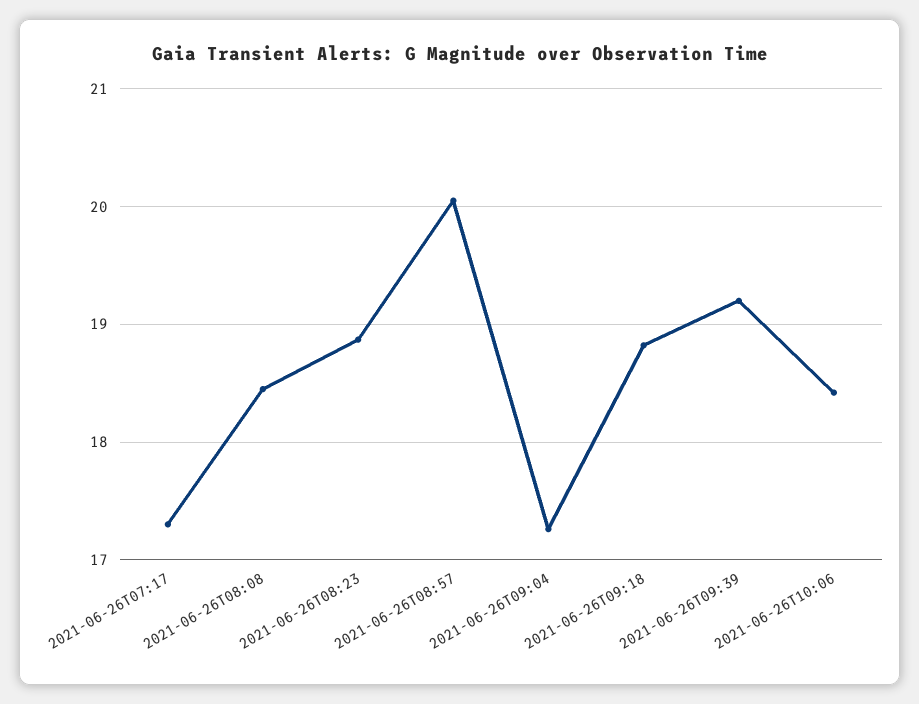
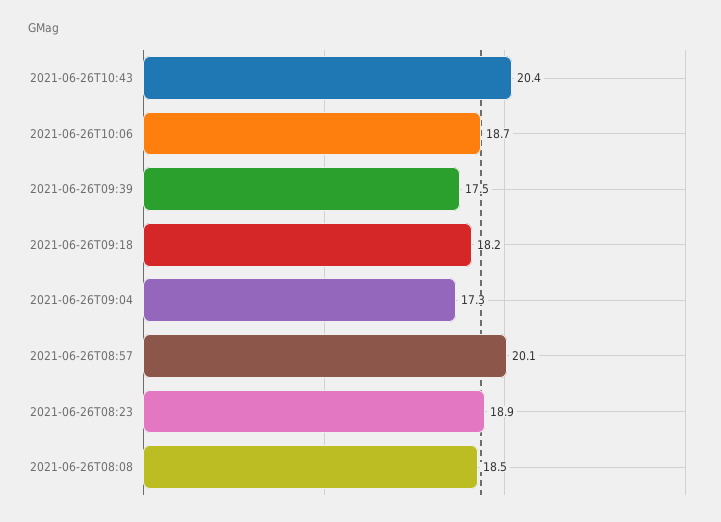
2021-06-26T07:17: 17.3 -> none
2021-06-26T09:18: 18.8 -> 18.2
2021-06-26T09:39: 19.2 -> 17.5
2021-06-26T10:06: 18.4 -> 18.7
2021-06-26T10:43: none -> 20.4

